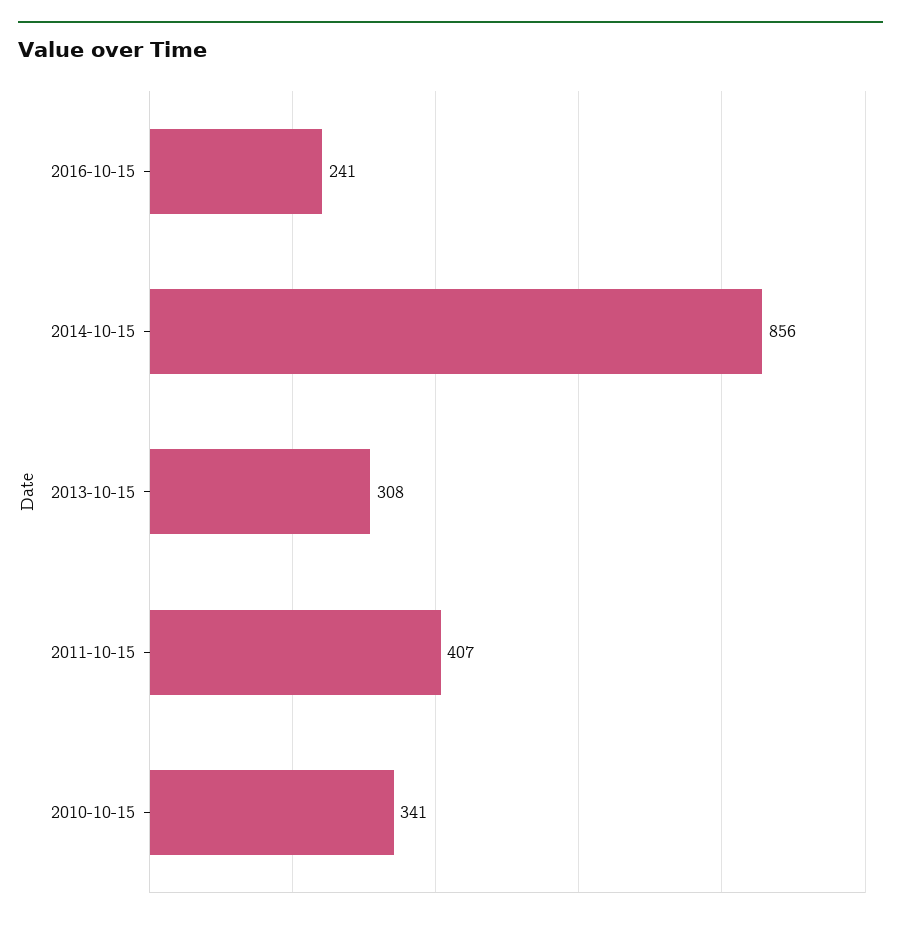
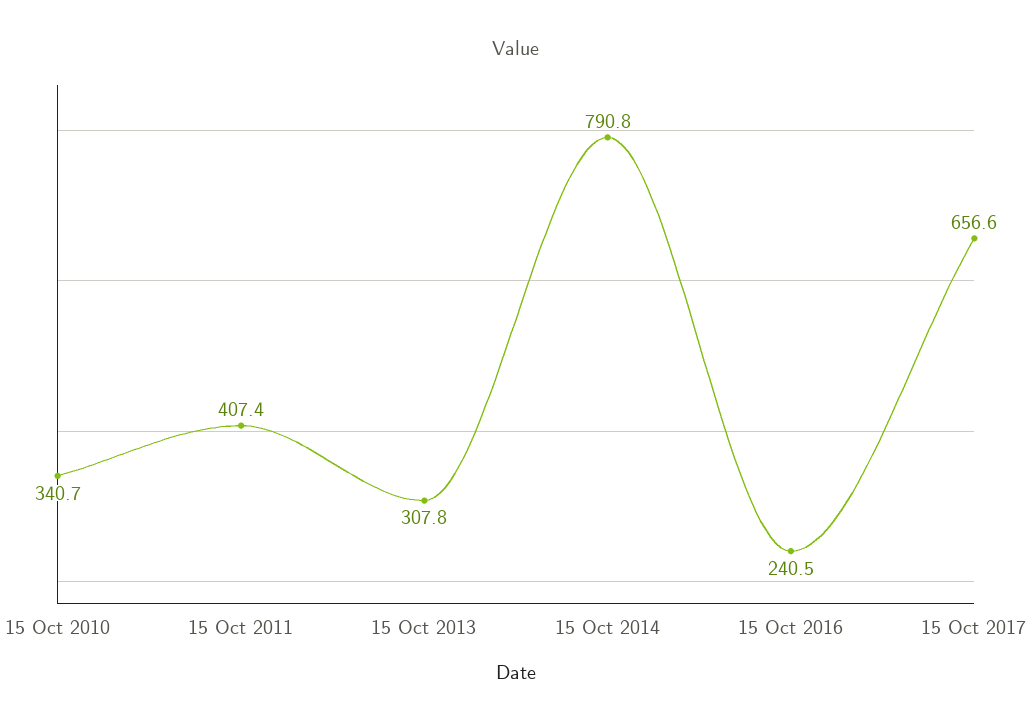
2014-10-15: 856 -> 790.8
15 Oct 2017: none -> 656.6

